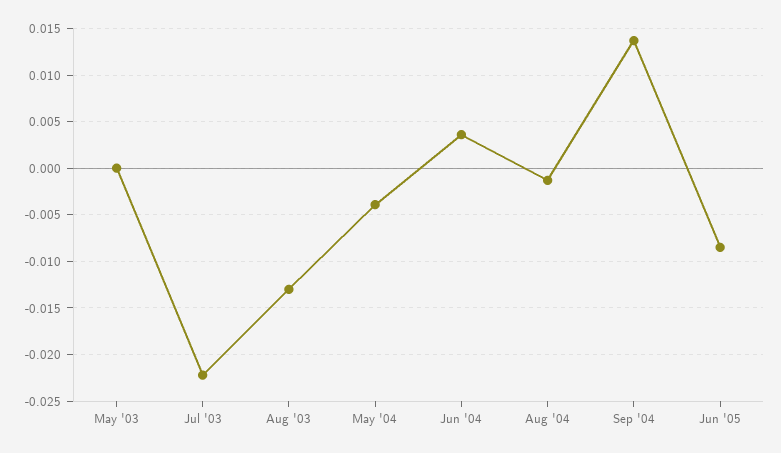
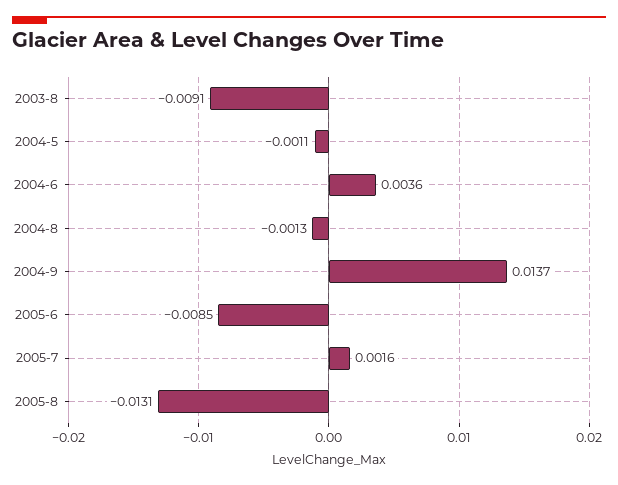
May '03: 0 -> none
Jul '03: -0.022 -> none
Aug '03: -0.013 -> -0.0091
May '04: -0.004 -> -0.0011
2005-7: none -> 0.0016
2005-8: none -> -0.0131

